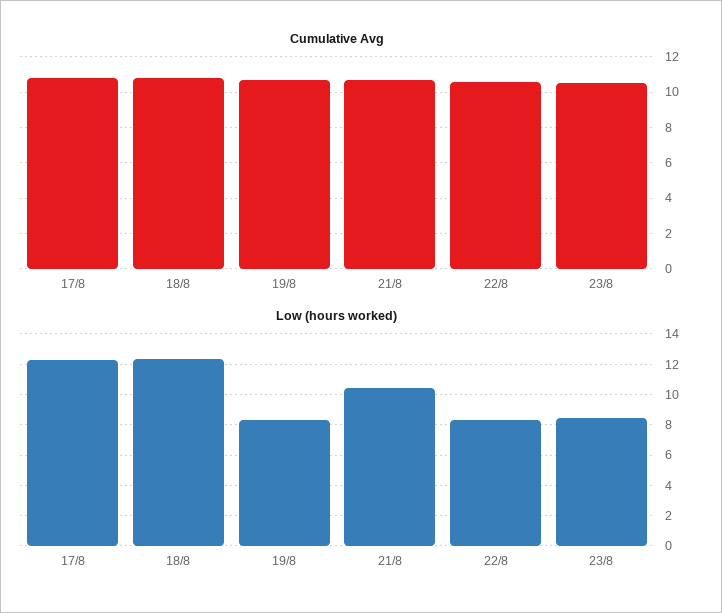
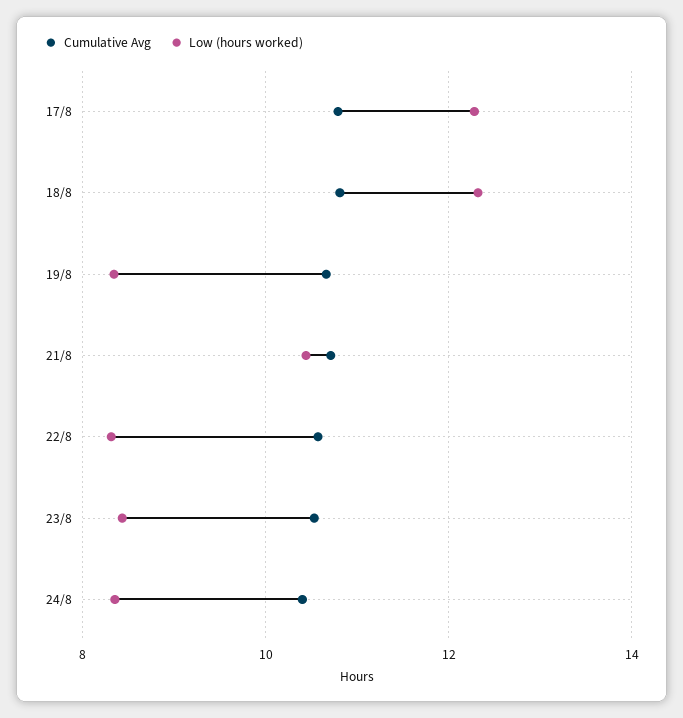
Cumulative Avg, 24/8: none -> 10.4
Low (hours worked), 24/8: none -> 8.4

